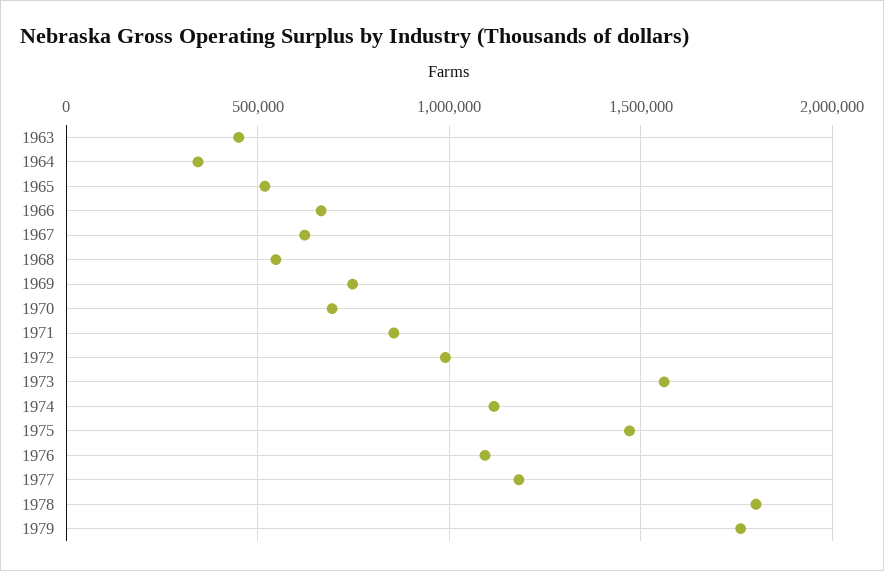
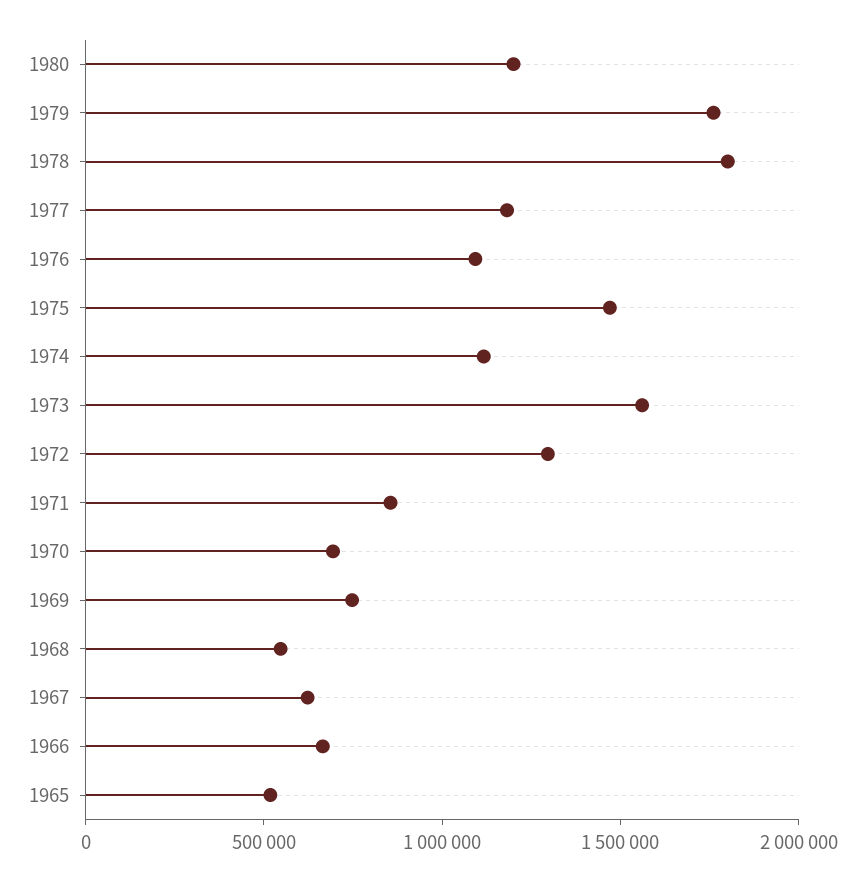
1963: 450000 -> none
1964: 350000 -> none
1972: 1000000 -> 1300000
1980: none -> 1200000

